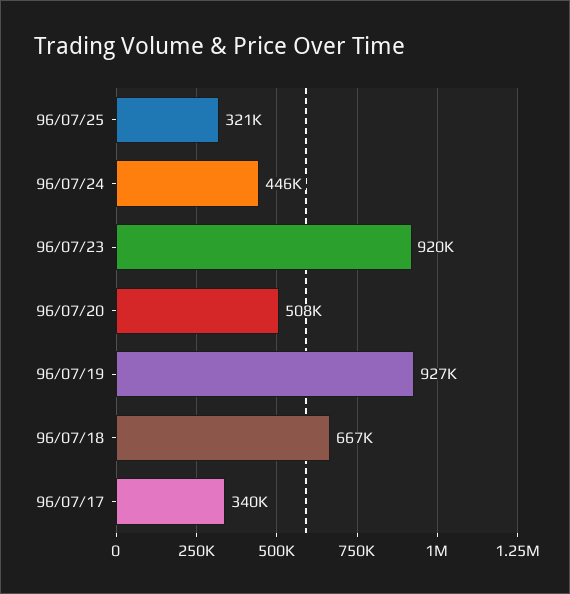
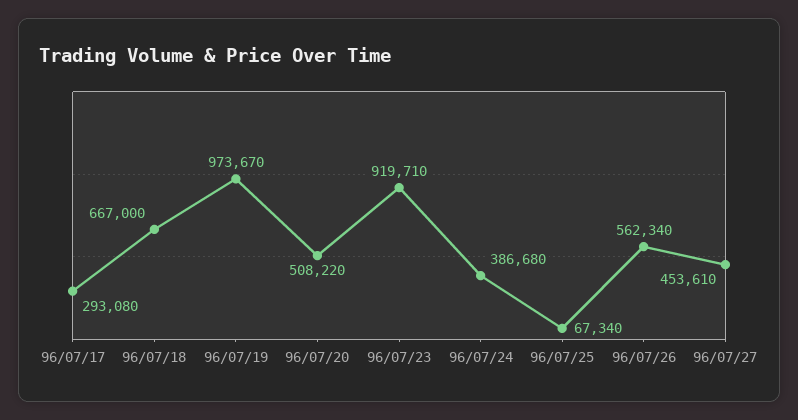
96/07/25: 321000 -> 67340
96/07/24: 446000 -> 386680
96/07/19: 927000 -> 973670
96/07/17: 340000 -> 293080
96/07/26: none -> 562340
96/07/27: none -> 453610

